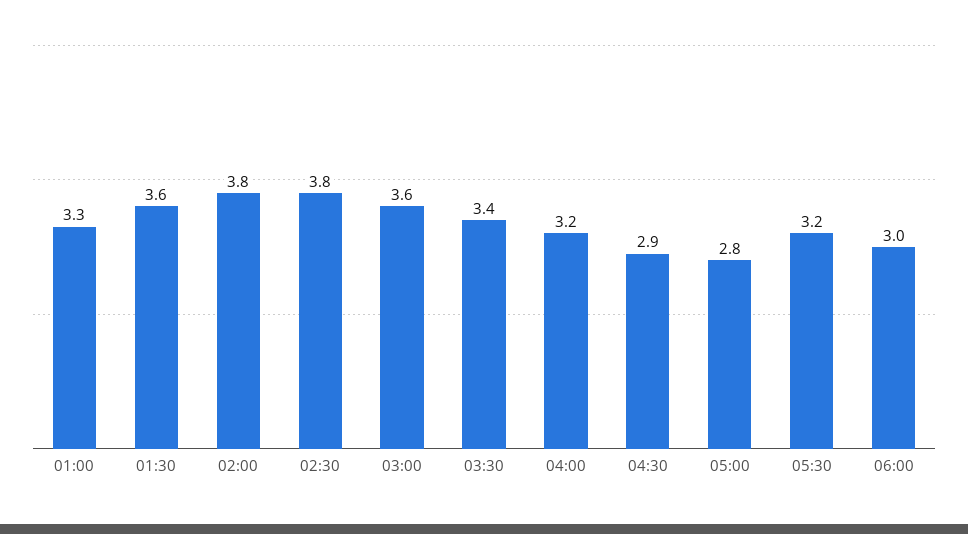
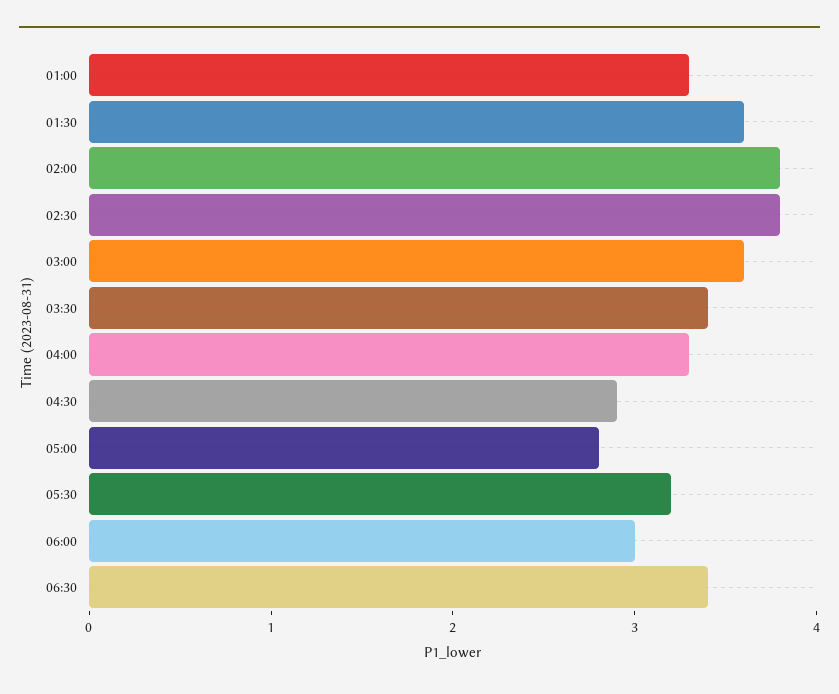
04:00: 3.2 -> 3.3
06:30: none -> 3.4

